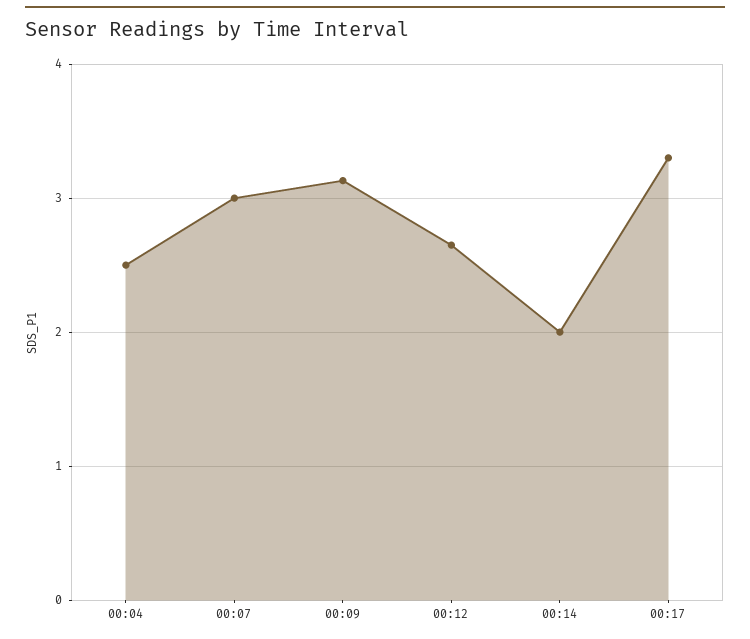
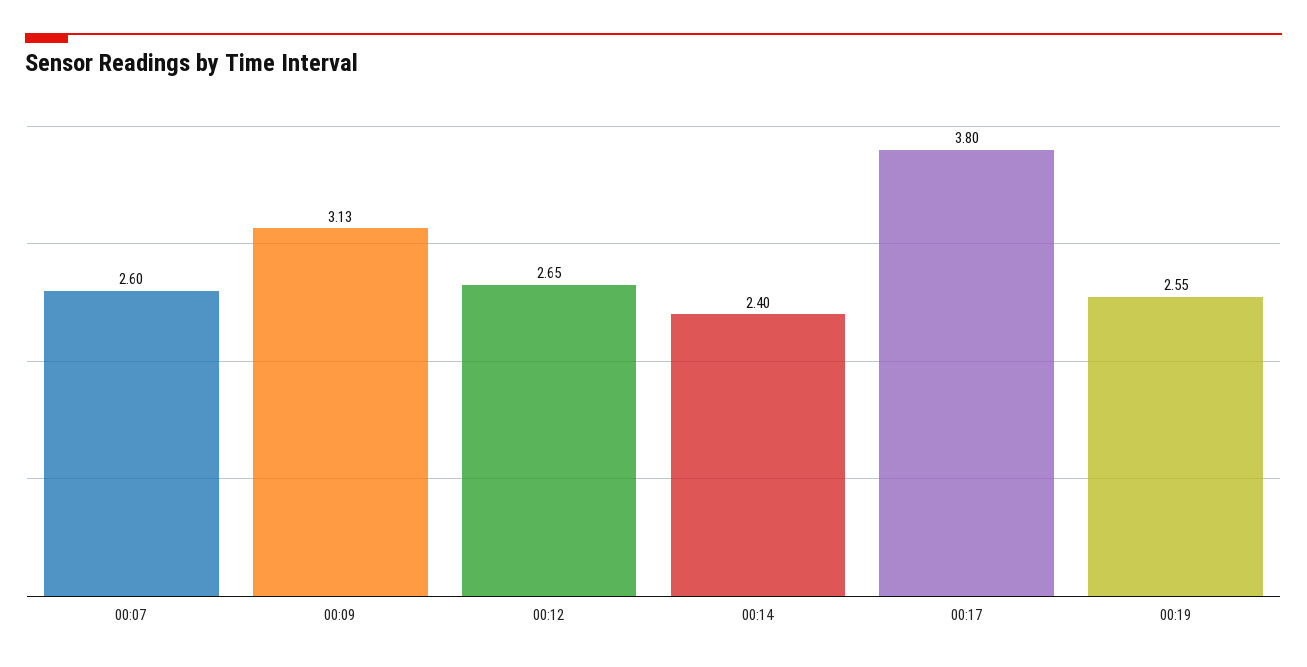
00:04: 2.5 -> none
00:07: 3 -> 2.6
00:14: 2 -> 2.4
00:17: 3.3 -> 3.8
00:19: none -> 2.55

